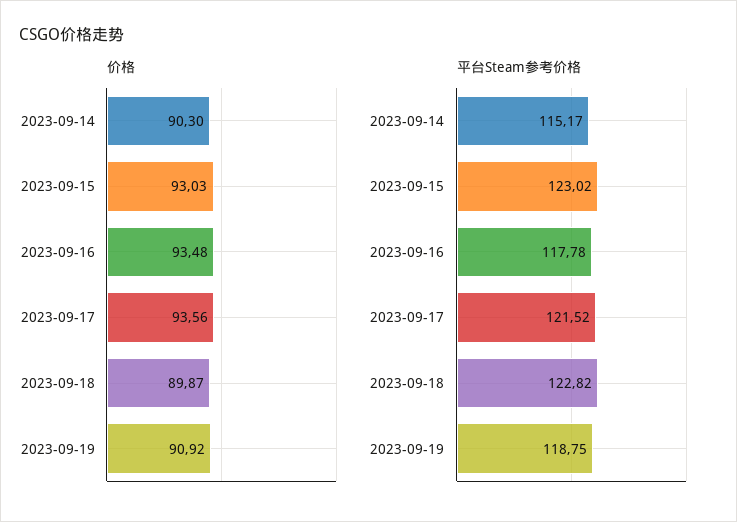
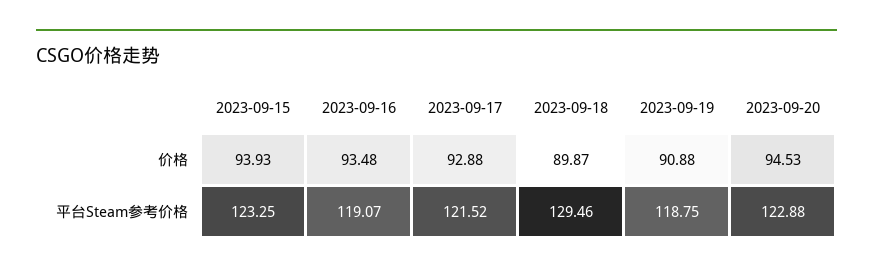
价格, 2023-09-14: 90.3 -> none
价格, 2023-09-15: 93.03 -> 93.93
价格, 2023-09-17: 93.56 -> 92.88
价格, 2023-09-19: 90.92 -> 90.88
平台Steam参考价格, 2023-09-14: 115.17 -> none
平台Steam参考价格, 2023-09-15: 123.02 -> 123.25
平台Steam参考价格, 2023-09-16: 117.78 -> 119.07
平台Steam参考价格, 2023-09-18: 122.82 -> 129.46
价格, 2023-09-20: none -> 94.53
平台Steam参考价格, 2023-09-20: none -> 122.88

